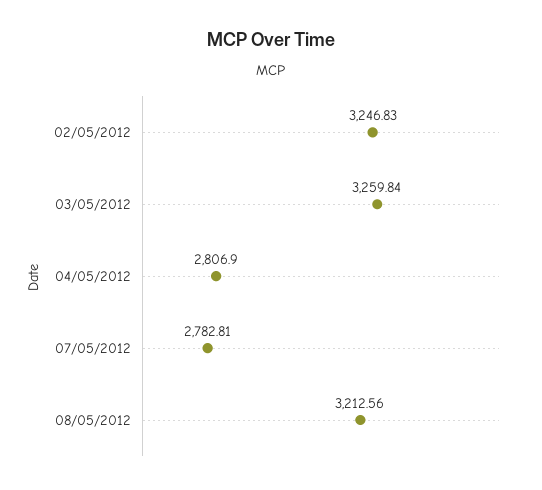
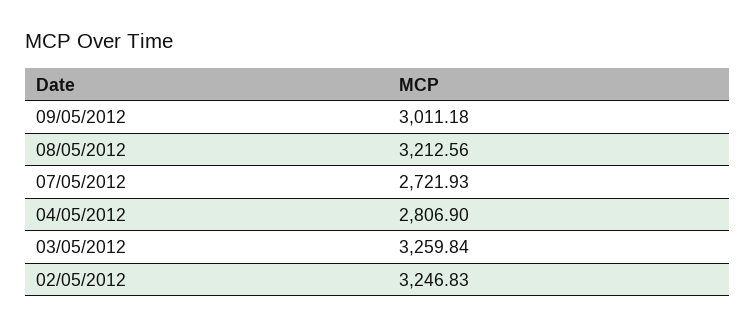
07/05/2012: 2782.81 -> 2721.93
09/05/2012: none -> 3011.18

